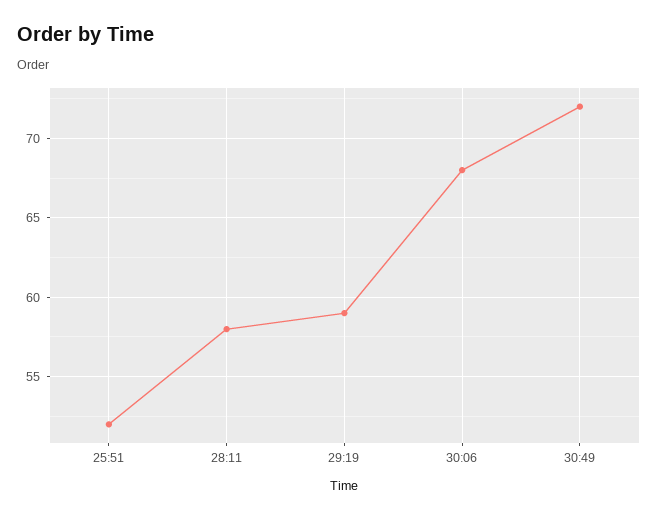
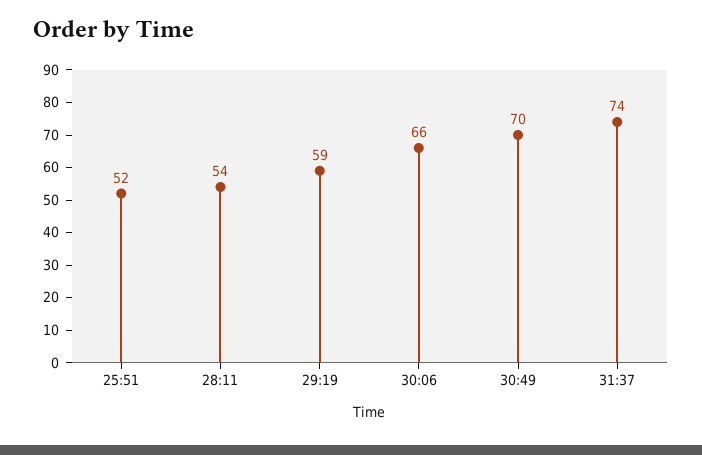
28:11: 58 -> 54
30:06: 68 -> 66
30:49: 72 -> 70
31:37: none -> 74

